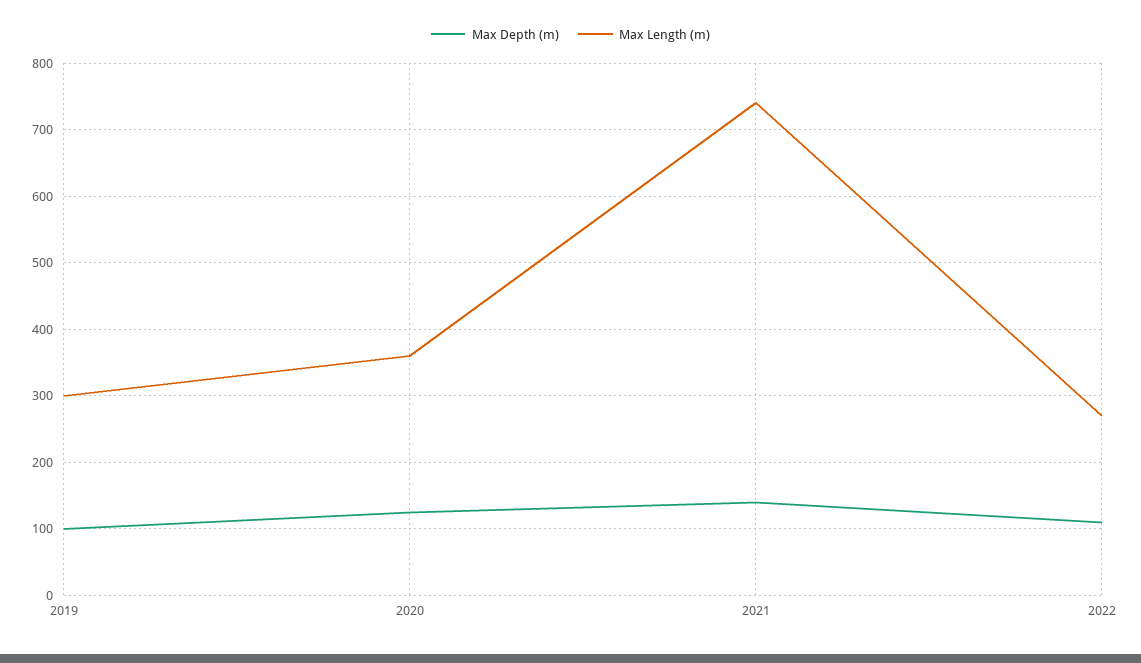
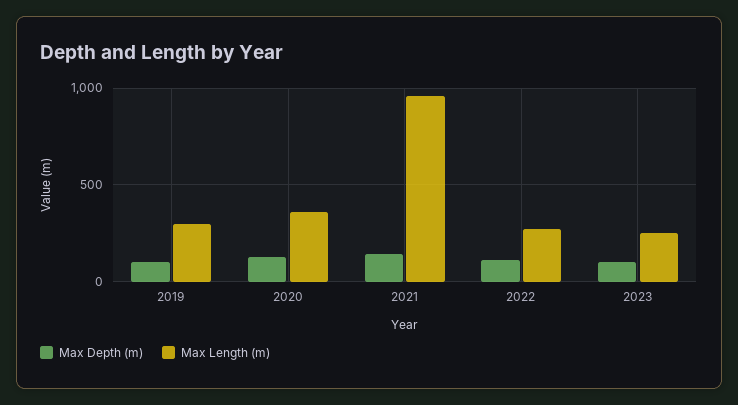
Max Length (m), 2021: 740 -> 950
Max Depth (m), 2023: none -> 100
Max Length (m), 2023: none -> 250

